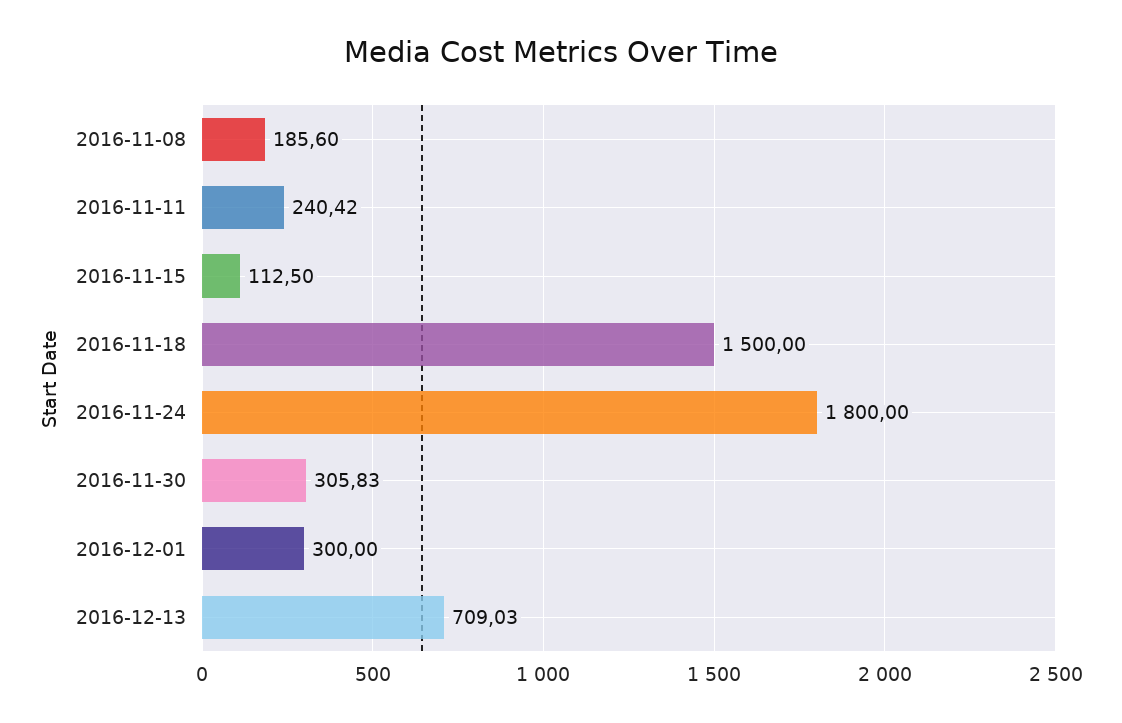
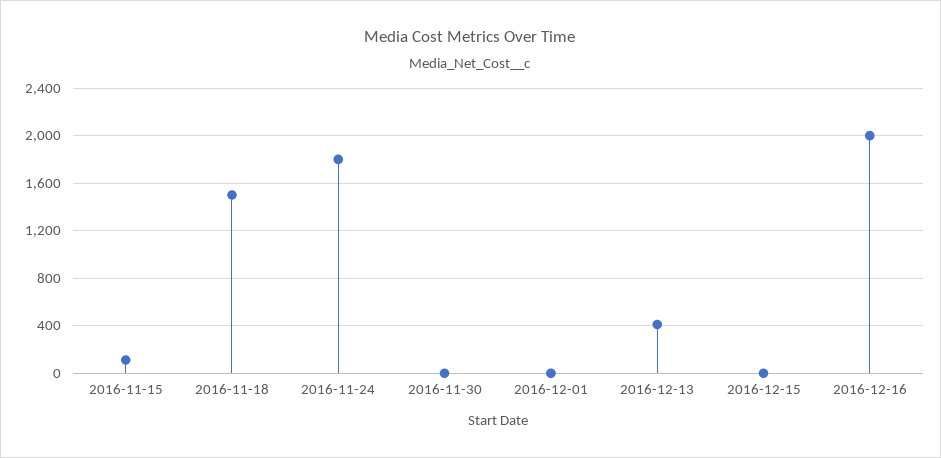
2016-11-08: 185.6 -> none
2016-11-11: 240.42 -> none
2016-11-30: 305.83 -> 0
2016-12-01: 300 -> 0
2016-12-13: 709.03 -> 400
2016-12-15: none -> 0
2016-12-16: none -> 2000

